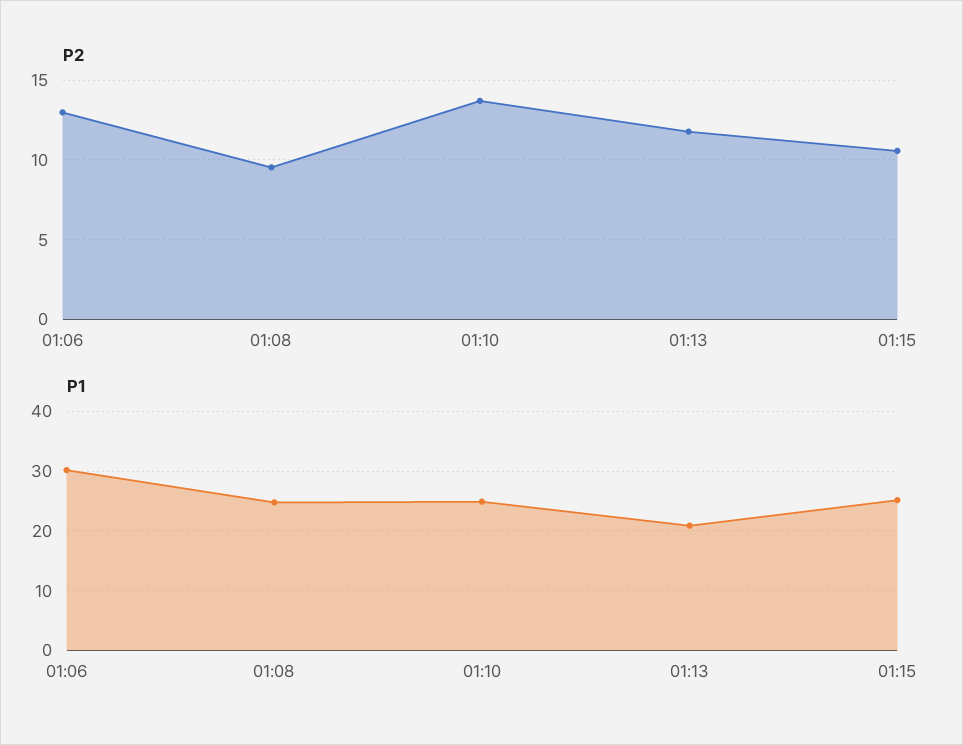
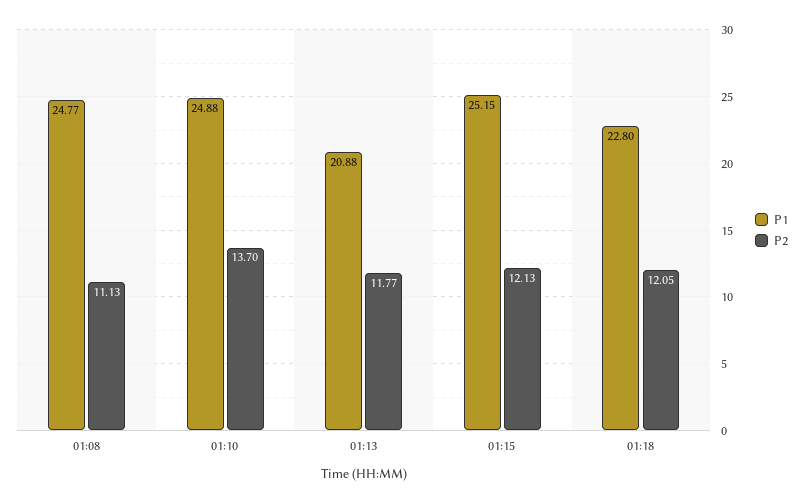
P2, 01:06: 13 -> none
P2, 01:08: 9.5 -> 11.13
P2, 01:15: 10.5 -> 12.13
P1, 01:06: 30 -> none
P1, 01:18: none -> 22.8
P2, 01:18: none -> 12.05

